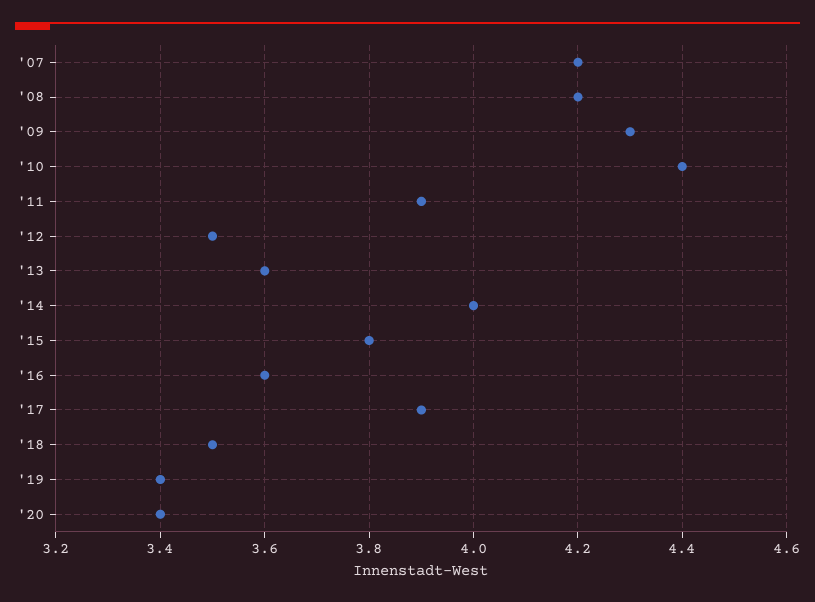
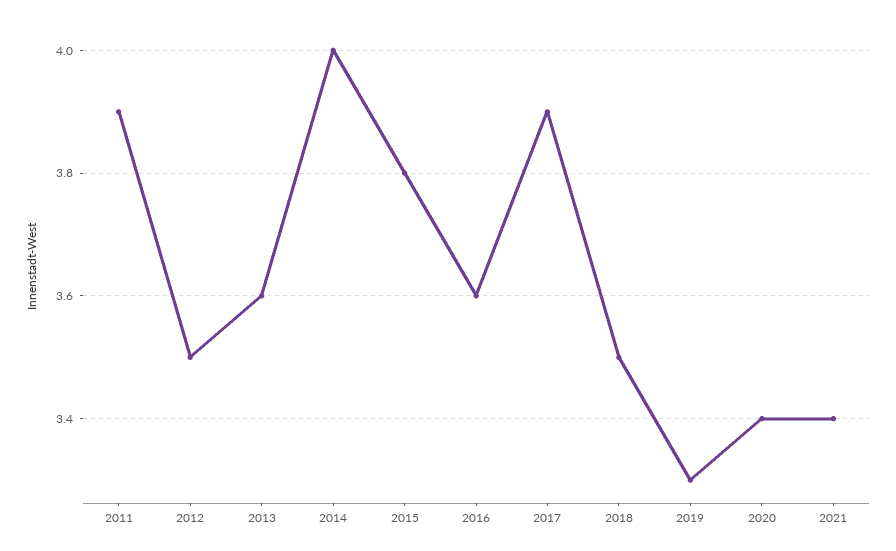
'07: 4.2 -> none
'08: 4.2 -> none
'09: 4.3 -> none
'10: 4.4 -> none
'19: 3.4 -> 3.3
2021: none -> 3.4

